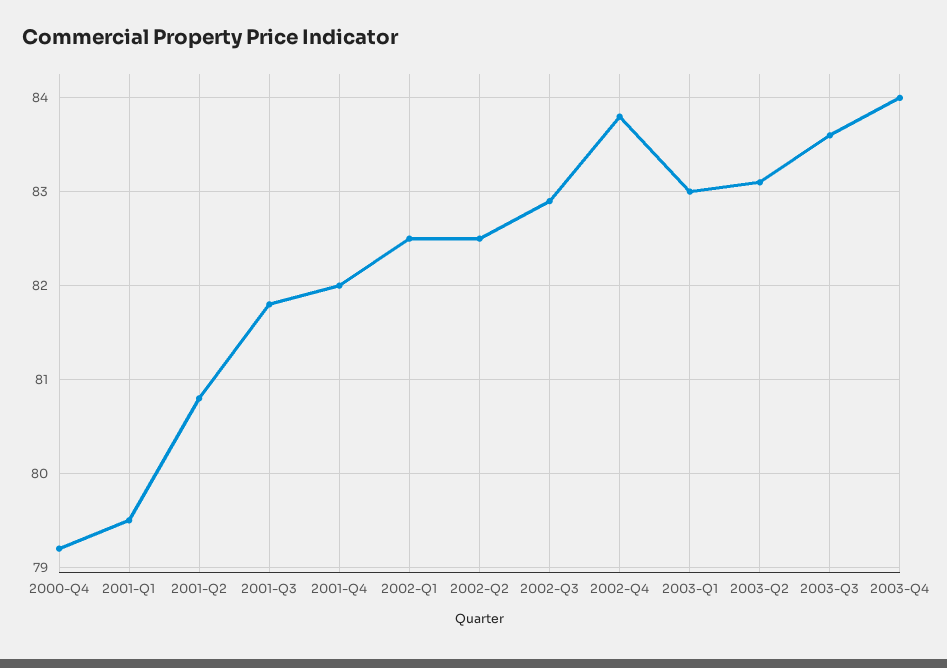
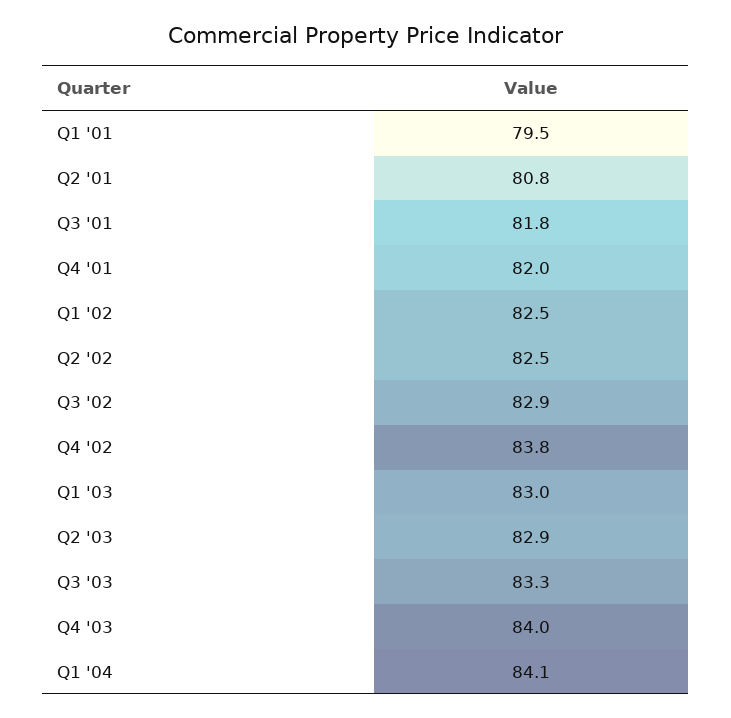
2000-Q4: 79.2 -> none
2003-Q2: 83.1 -> 82.9
2003-Q3: 83.6 -> 83.3
Q1 '04: none -> 84.1

